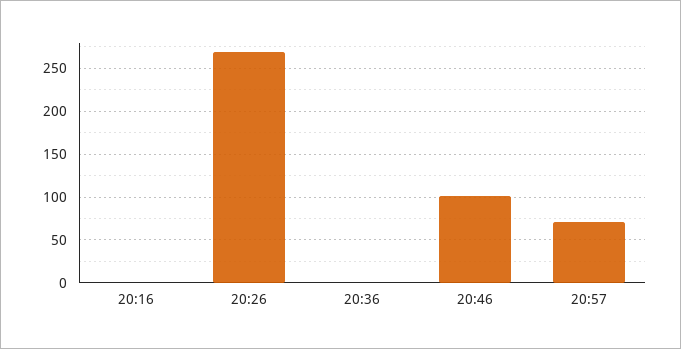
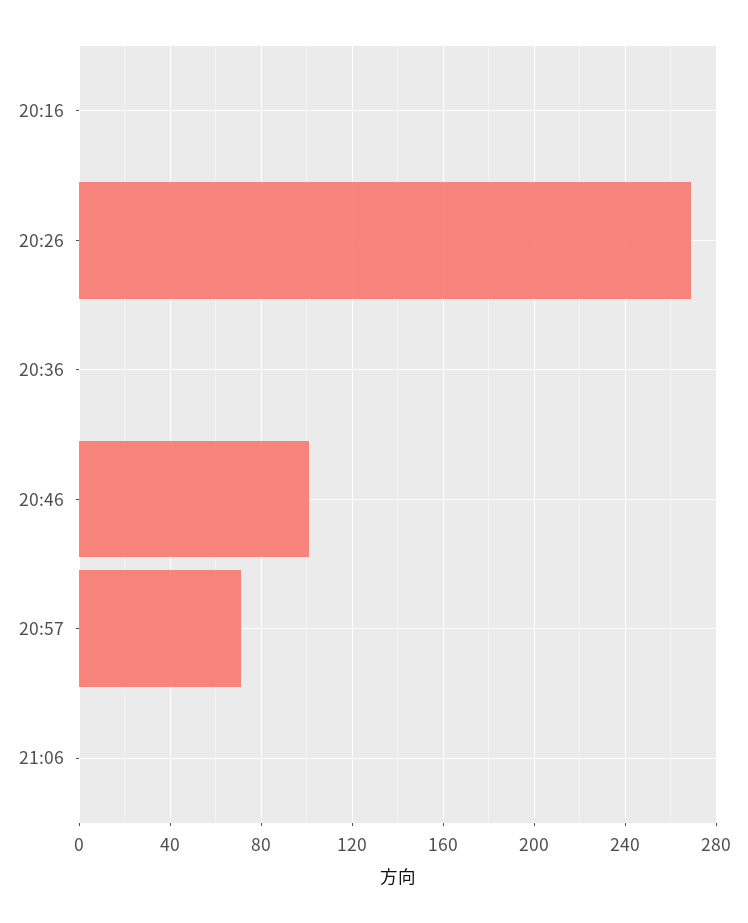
21:06: none -> 0

